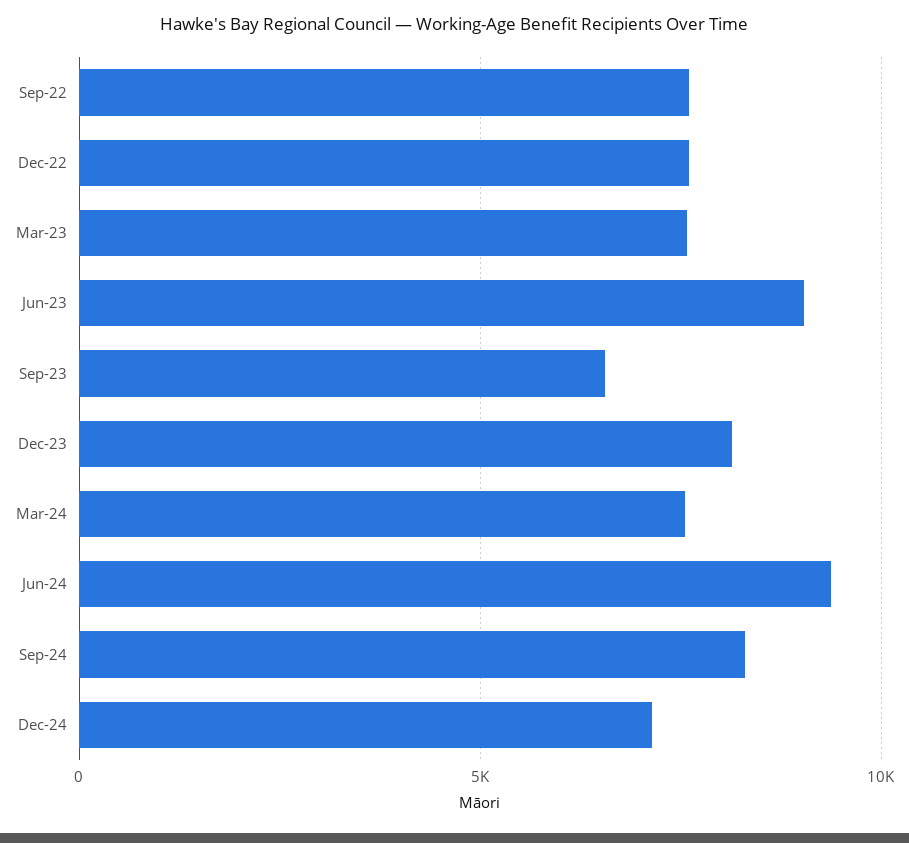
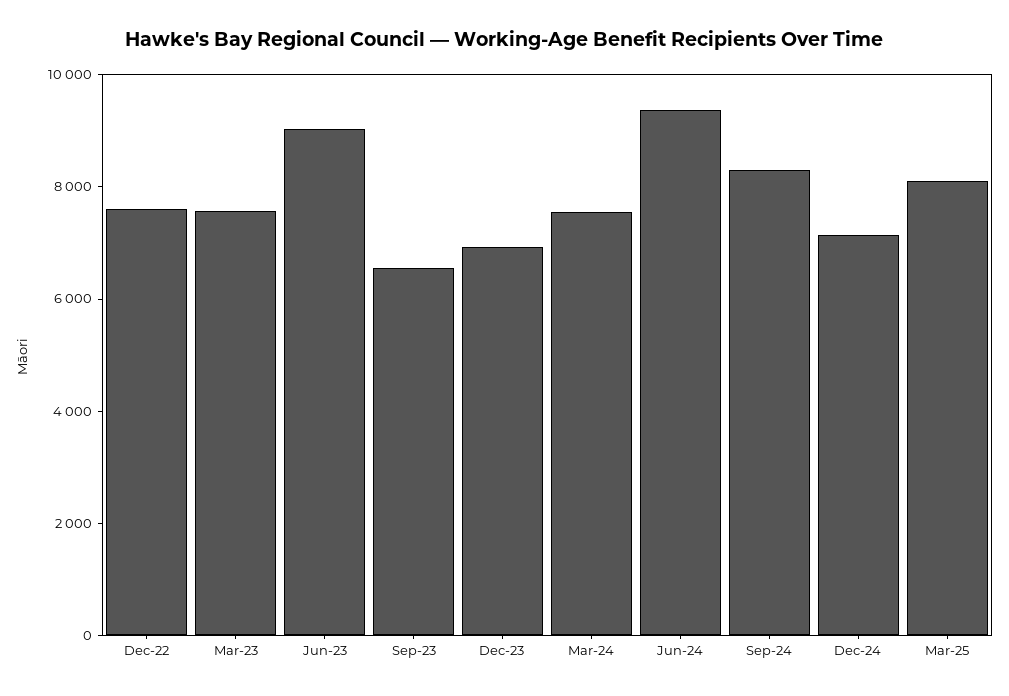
Sep-22: 7500 -> none
Dec-23: 8000 -> 7000
Mar-25: none -> 8000

